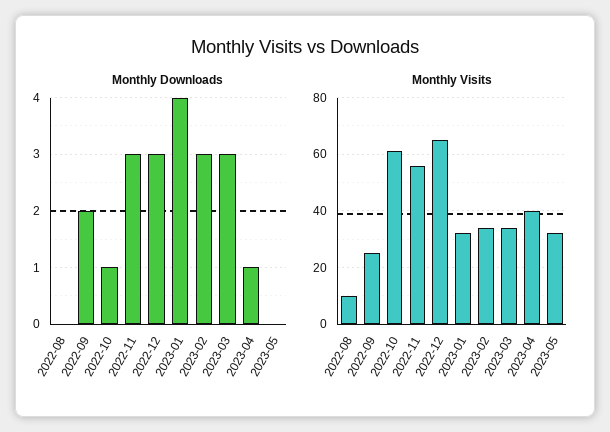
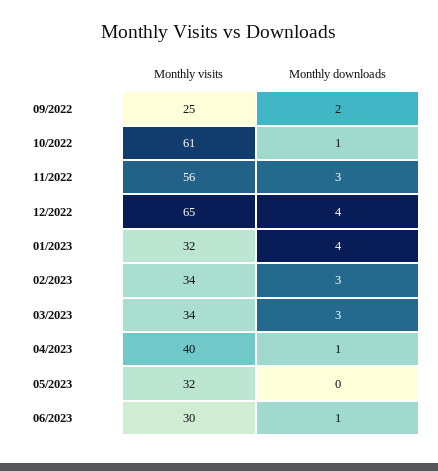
Monthly Downloads, 2022-08: 0 -> none
Monthly Downloads, 2022-12: 3 -> 4
Monthly Visits, 2022-08: 10 -> none
Monthly Visits, 06/2023: none -> 30
Monthly Downloads, 06/2023: none -> 1

